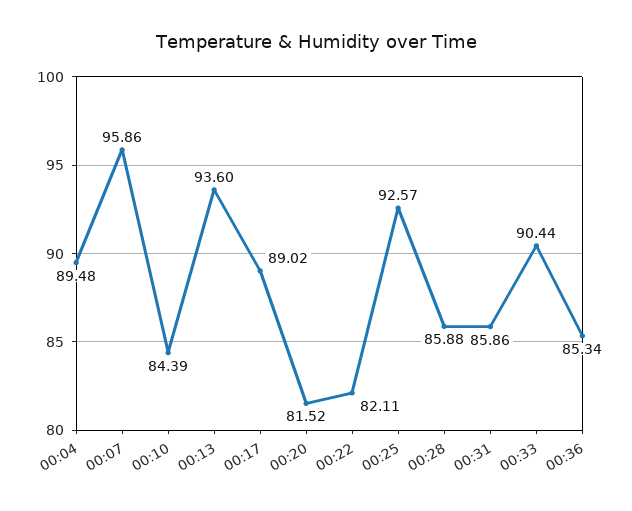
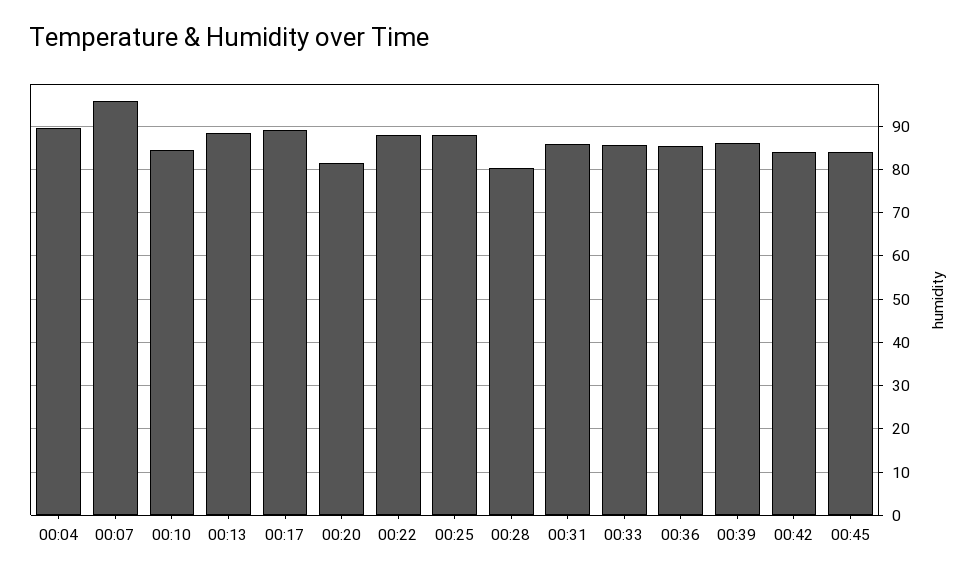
00:13: 93.6 -> 88
00:22: 82.11 -> 88
00:25: 92.57 -> 88
00:28: 85.88 -> 80
00:33: 90.44 -> 86
00:39: none -> 86
00:42: none -> 84
00:45: none -> 84

